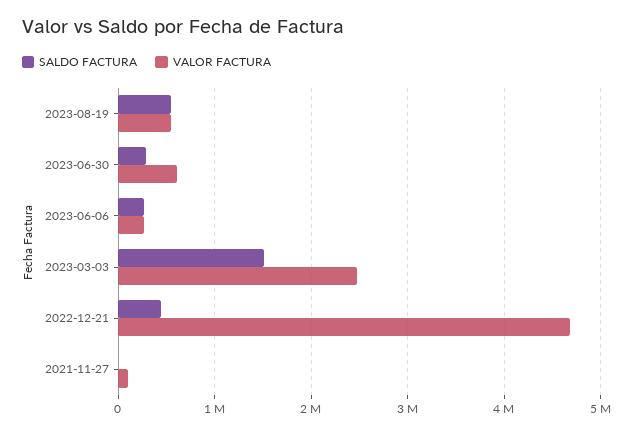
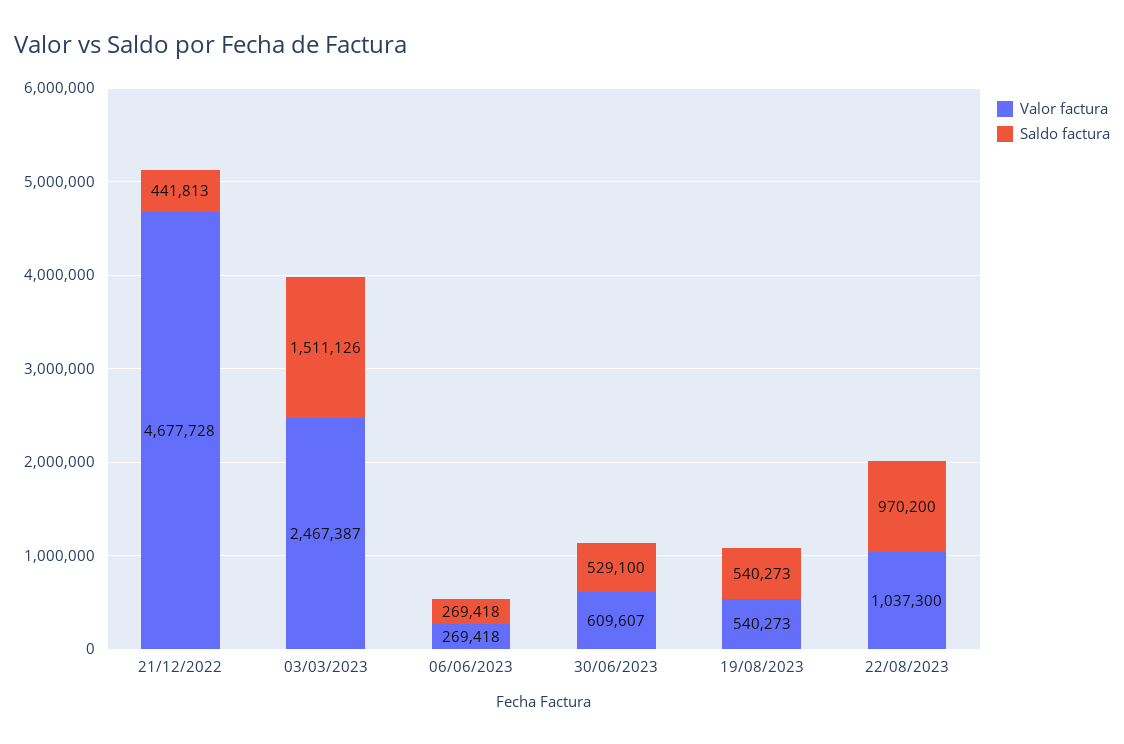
SALDO FACTURA, 2023-06-30: 300000 -> 529100
SALDO FACTURA, 2021-11-27: 0 -> none
VALOR FACTURA, 2021-11-27: 100000 -> none
VALOR FACTURA, 22/08/2023: none -> 1037300
SALDO FACTURA, 22/08/2023: none -> 970200

